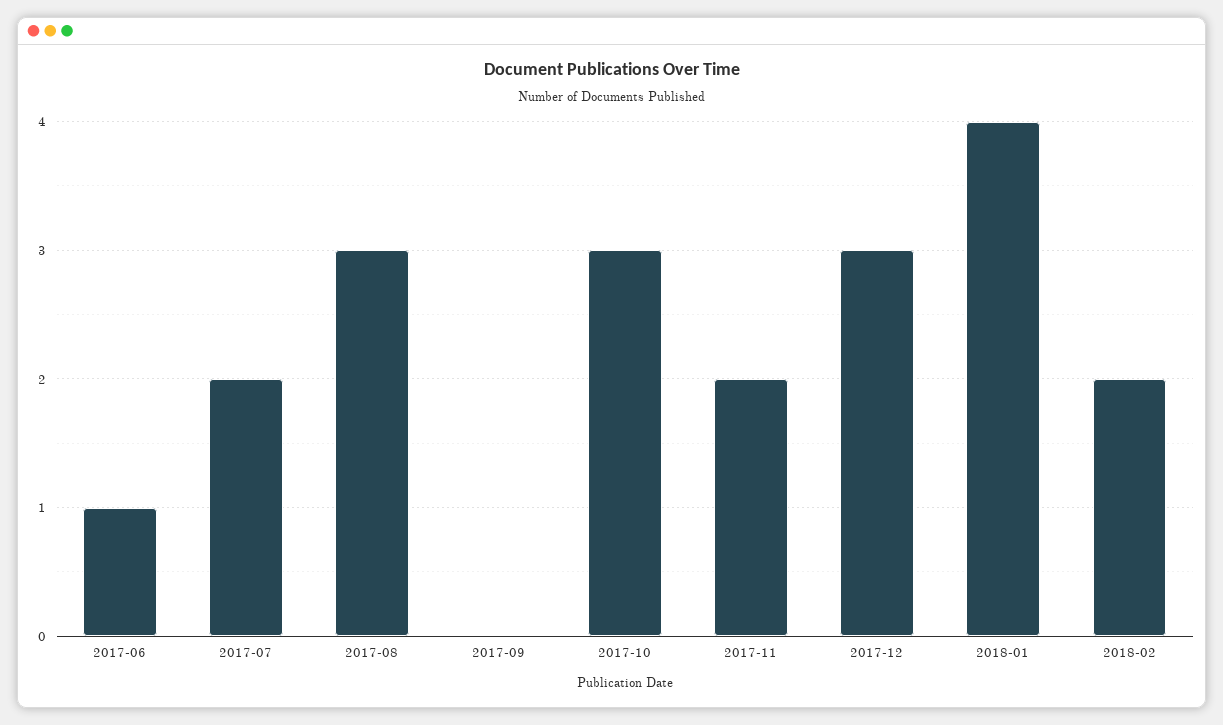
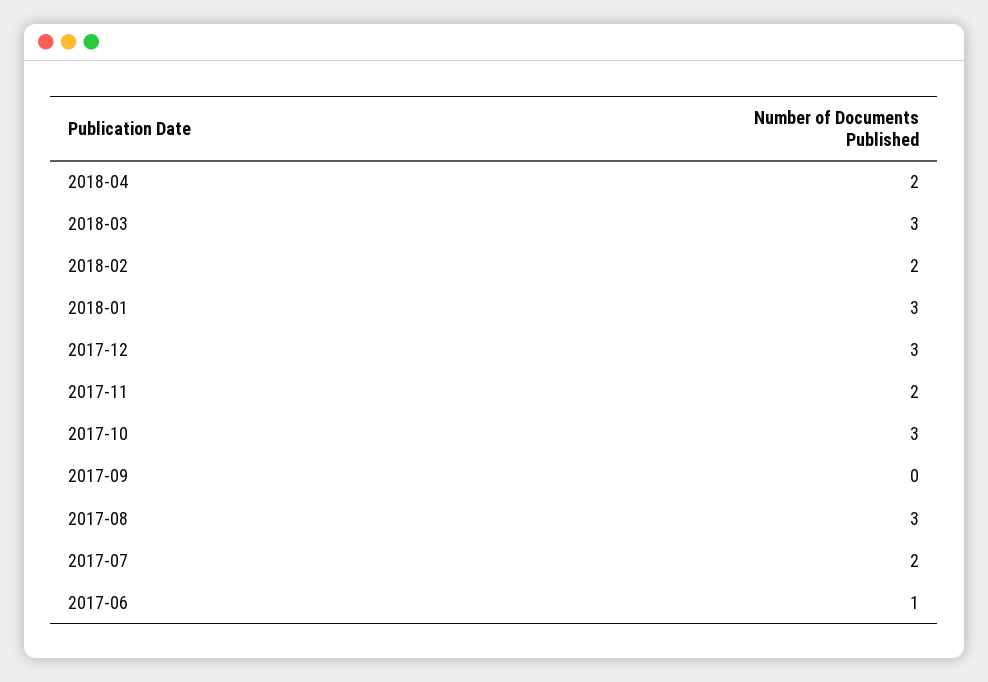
2018-01: 4 -> 3
2018-04: none -> 2
2018-03: none -> 3

